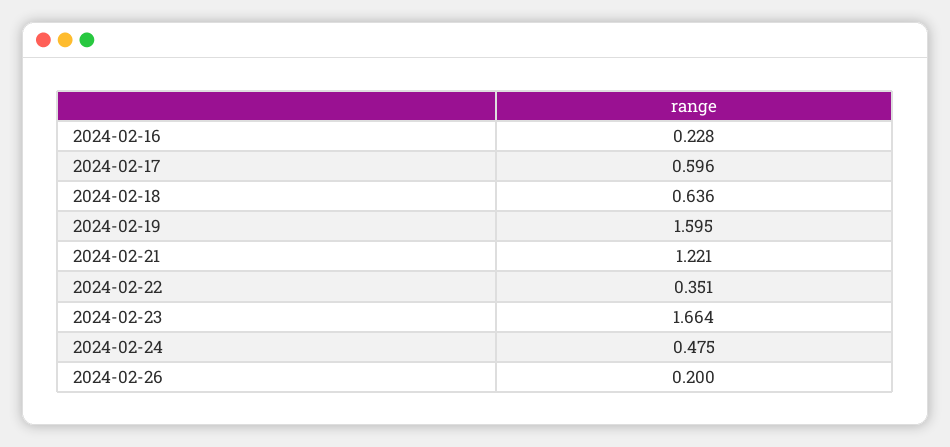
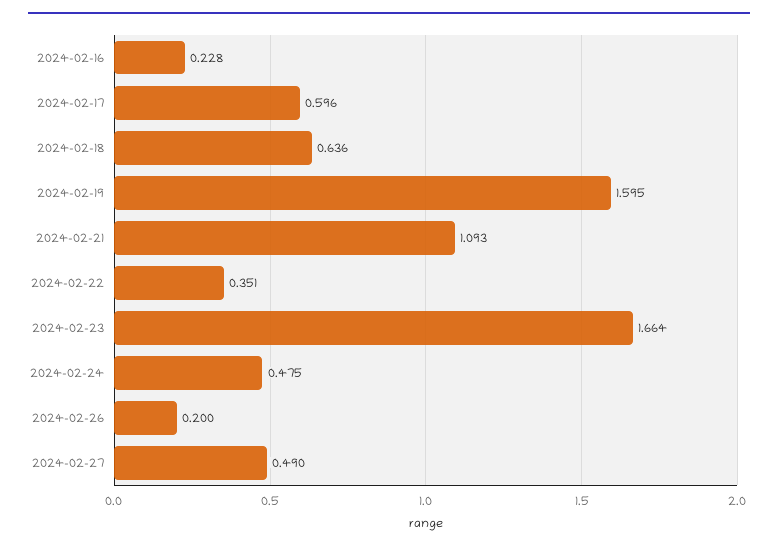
2024-02-21: 1.221 -> 1.093
2024-02-27: none -> 0.49

